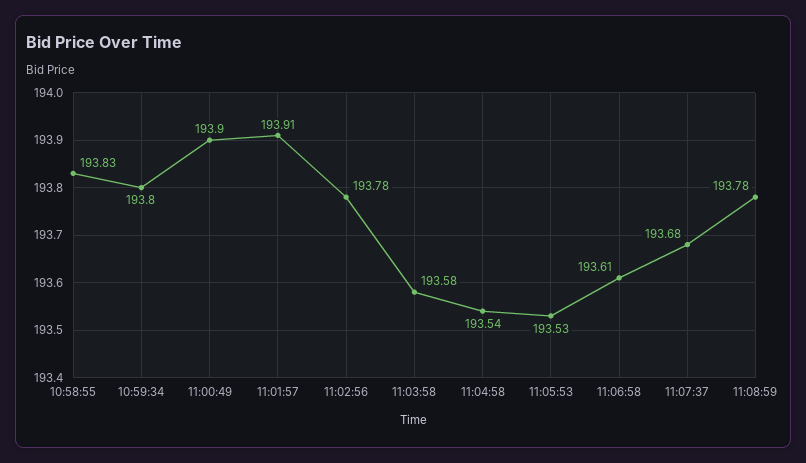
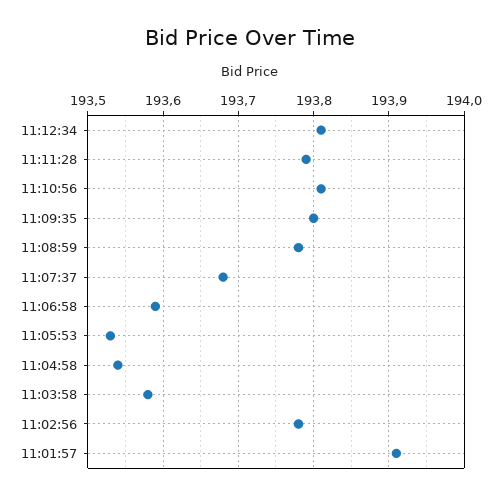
10:58:55: 193.83 -> none
10:59:34: 193.8 -> none
11:00:49: 193.9 -> none
11:06:58: 193.61 -> 193.59
11:12:34: none -> 193.81
11:11:28: none -> 193.79
11:10:56: none -> 193.81
11:09:35: none -> 193.8

